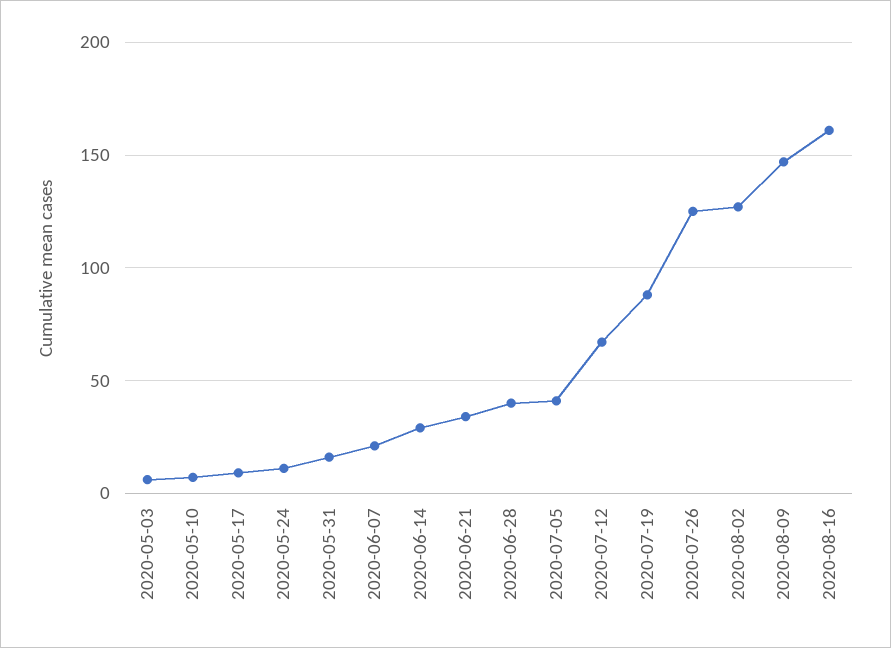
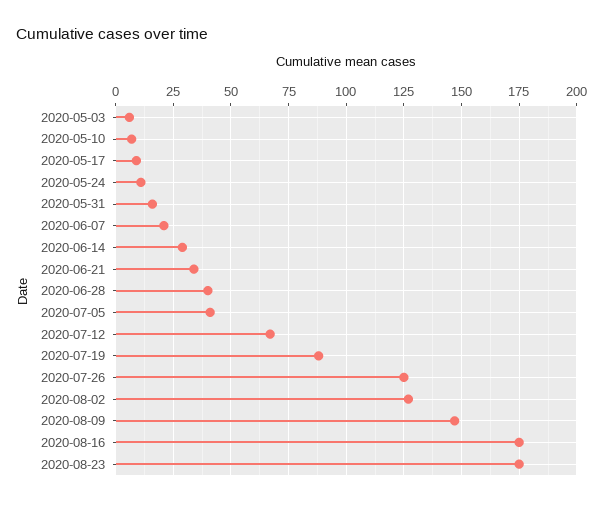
2020-08-16: 160 -> 175
2020-08-23: none -> 175

